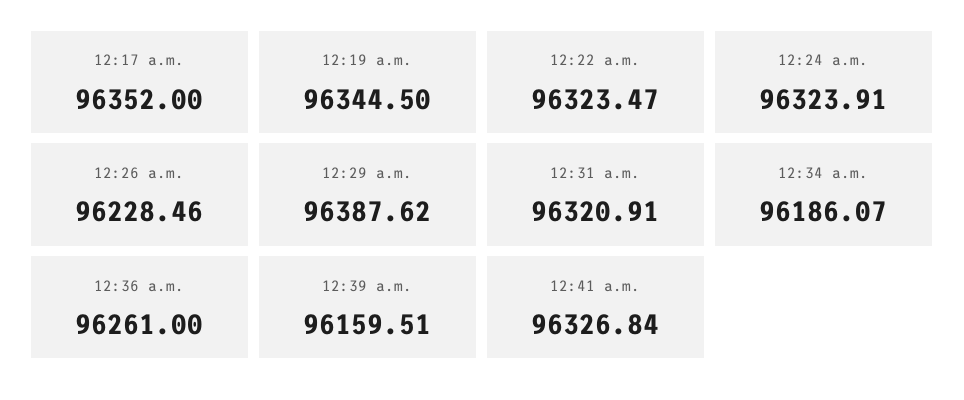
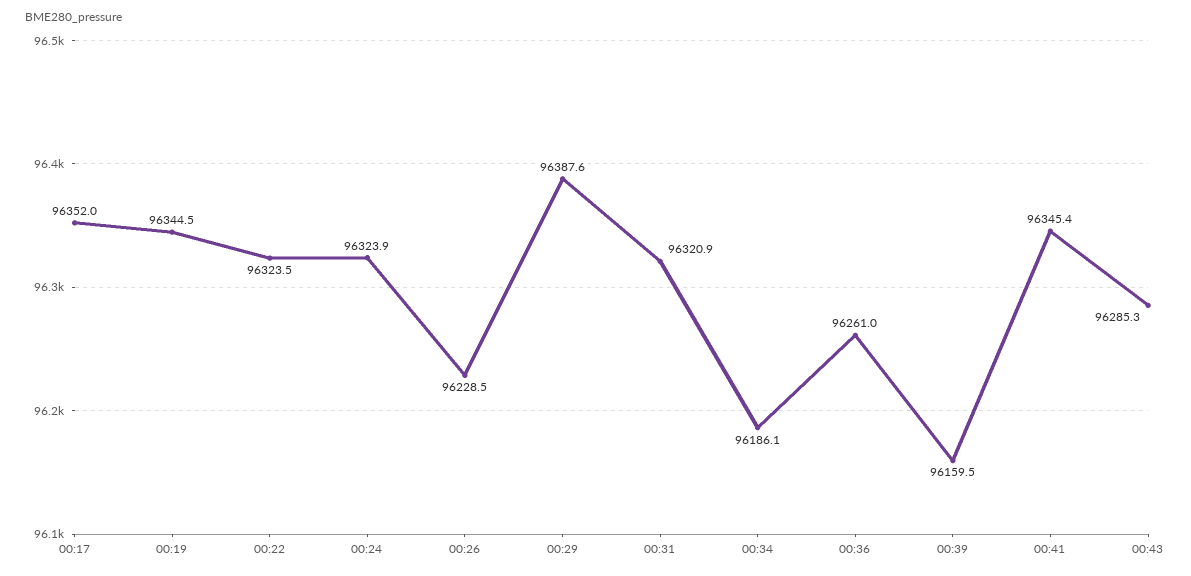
12:41 a.m.: 96326.84 -> 96345.4
00:43: none -> 96285.3

